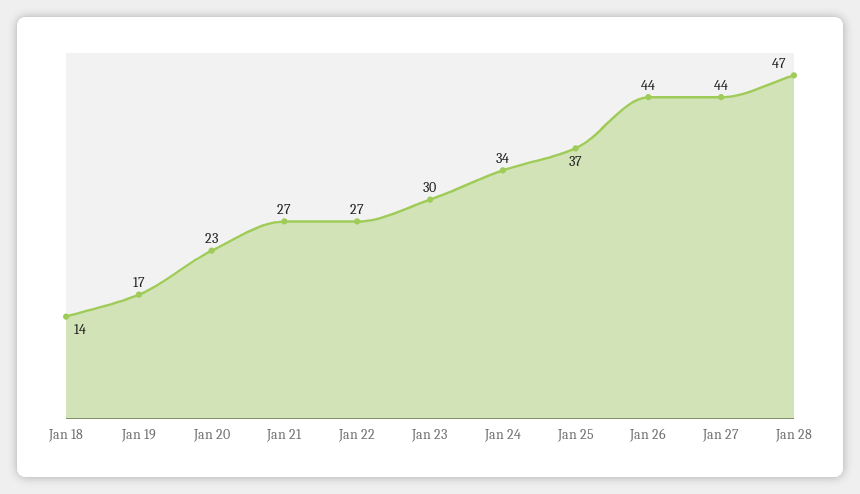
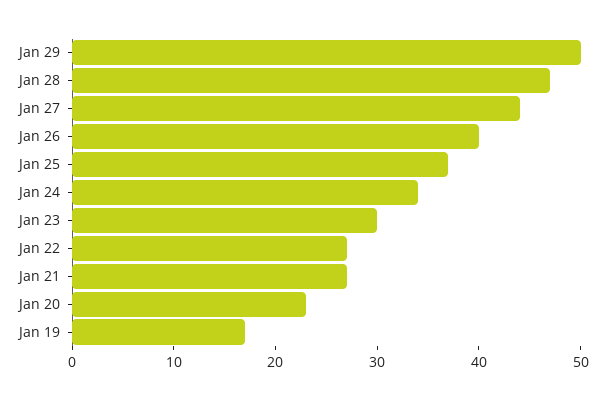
Jan 18: 14 -> none
Jan 26: 44 -> 40
Jan 29: none -> 50

